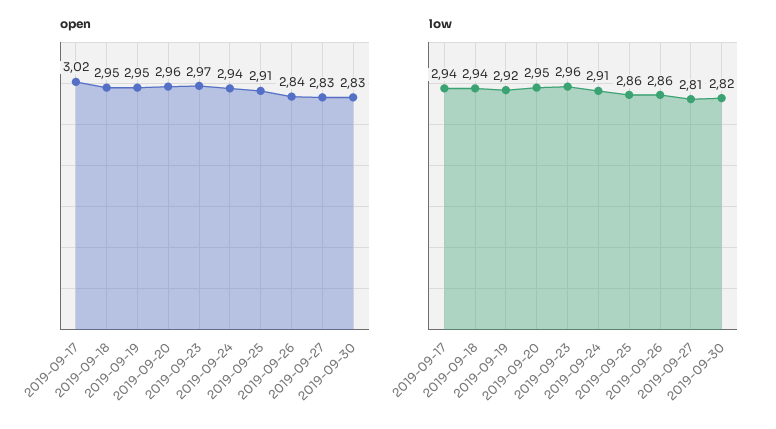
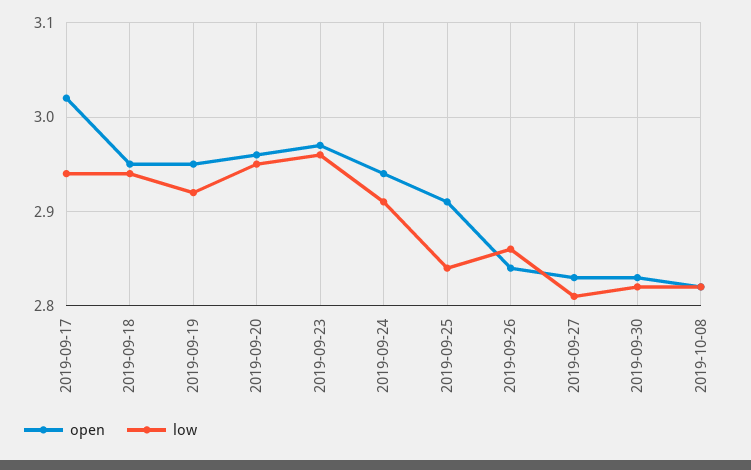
low, 2019-09-25: 2.86 -> 2.84
open, 2019-10-08: none -> 2.82
low, 2019-10-08: none -> 2.82

